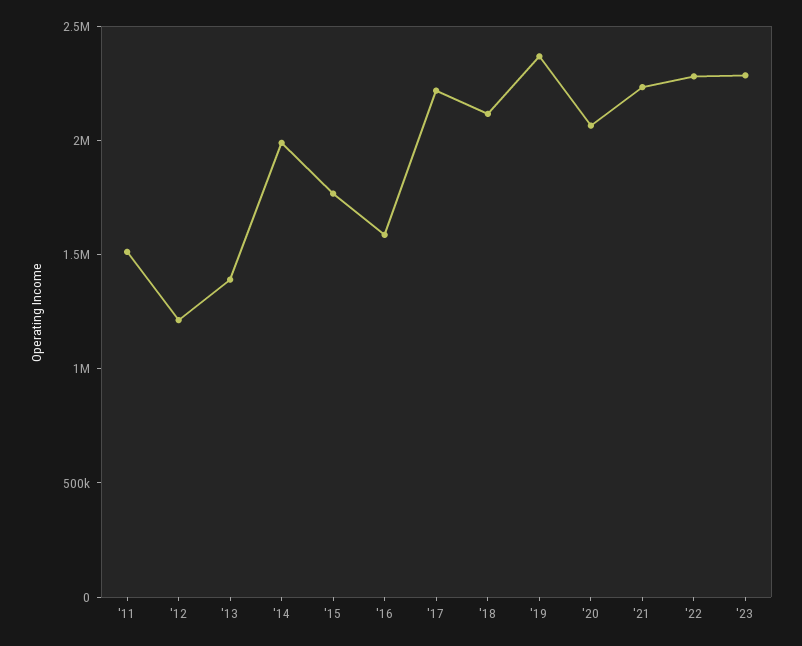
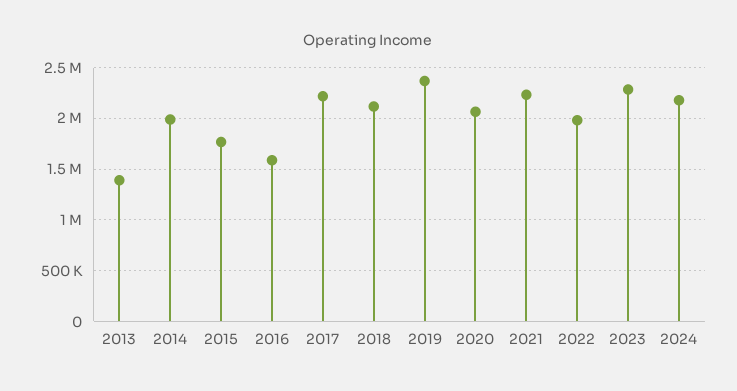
'11: 1500000 -> none
'12: 1200000 -> none
'22: 2300000 -> 2000000
2024: none -> 2200000

